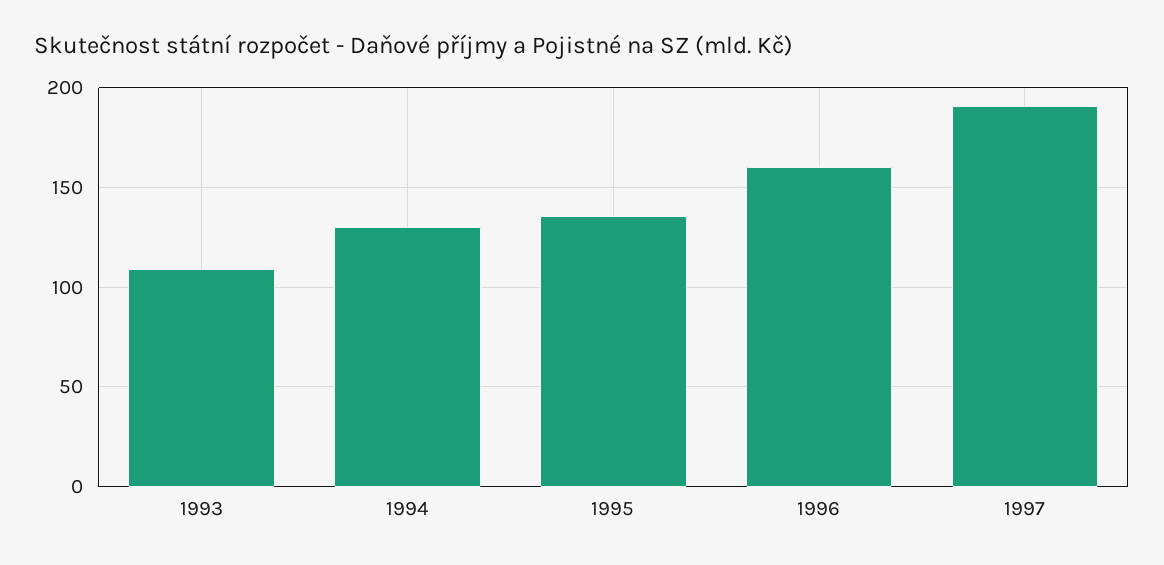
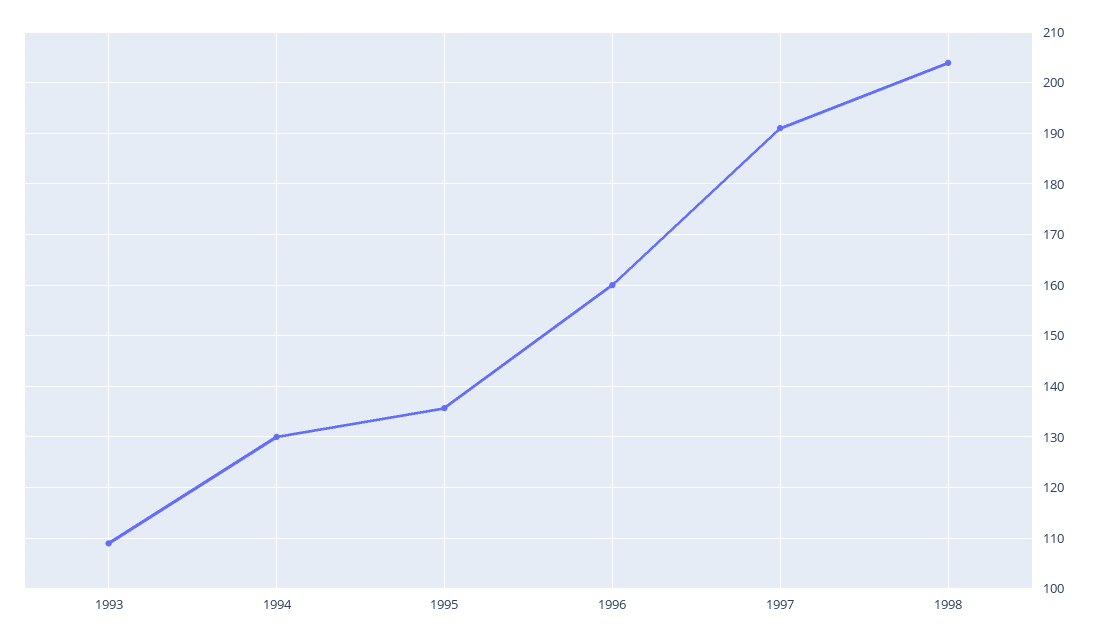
1998: none -> 204

